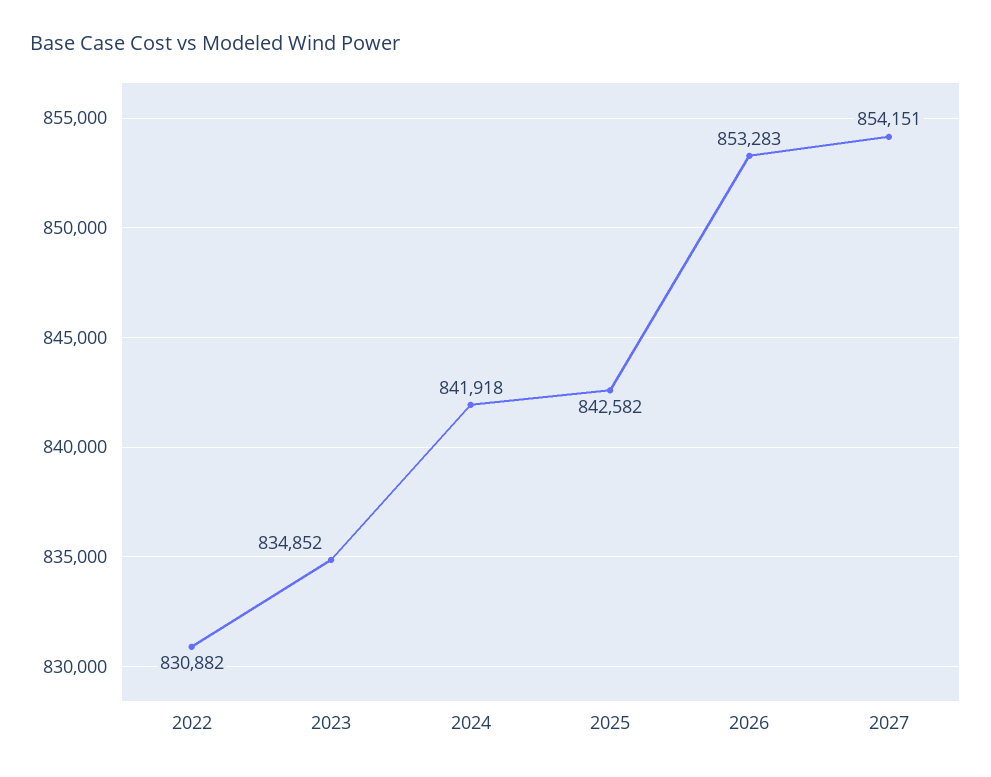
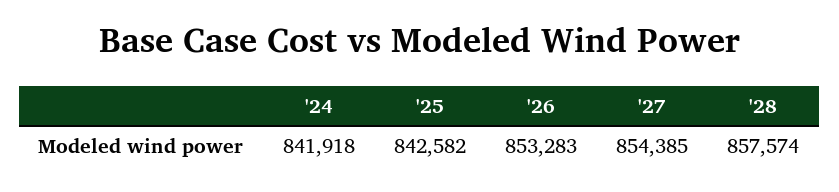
2022: 830882 -> none
2023: 834852 -> none
2027: 854151 -> 854385
'28: none -> 857574

